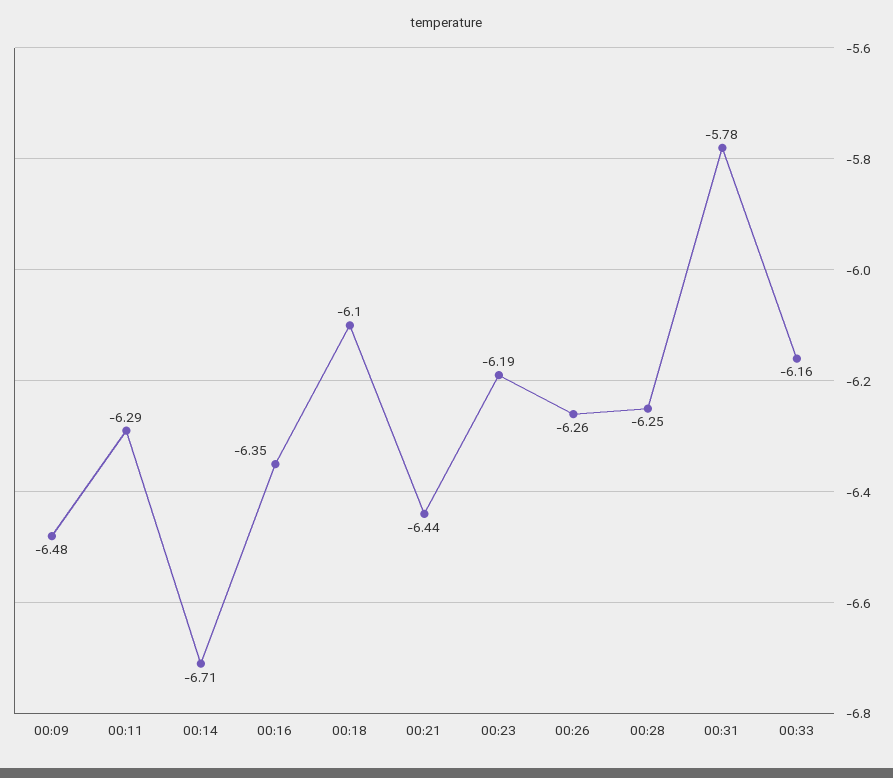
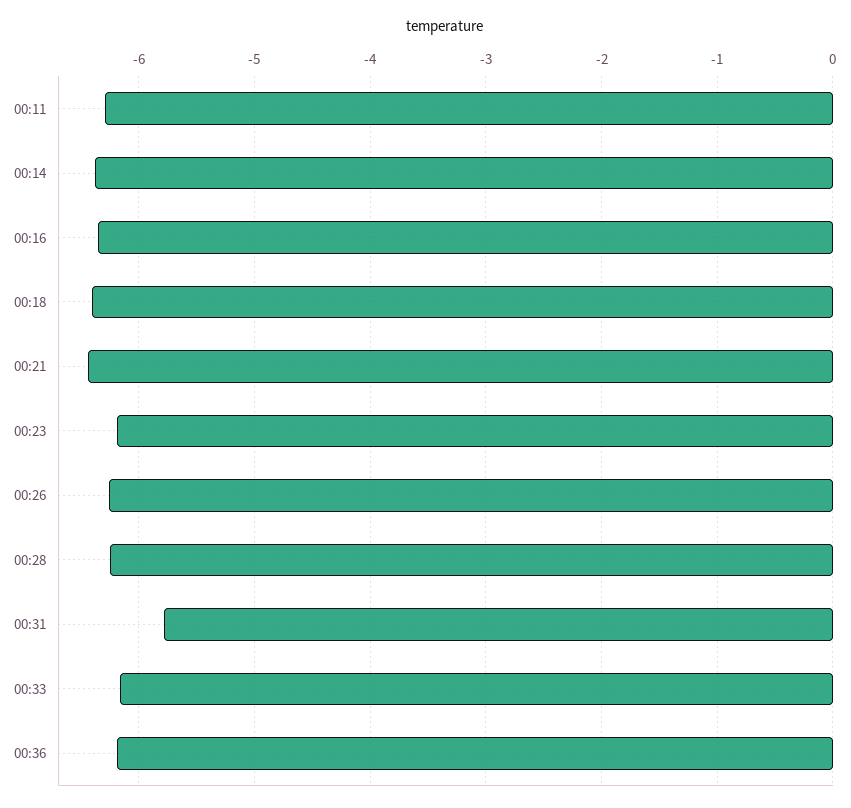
00:09: -6.48 -> none
00:14: -6.71 -> -6.4
00:18: -6.1 -> -6.4
00:36: none -> -6.2

